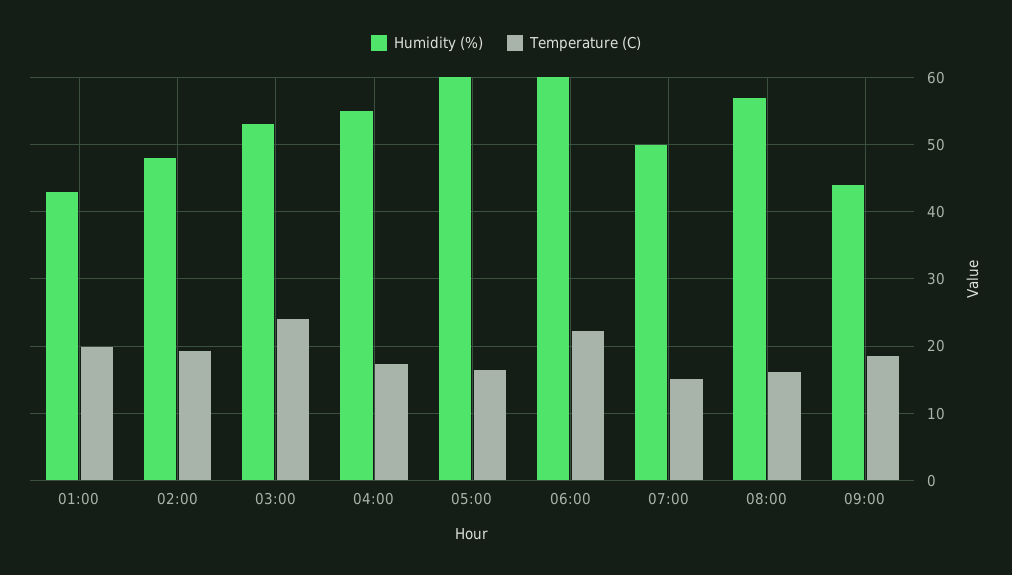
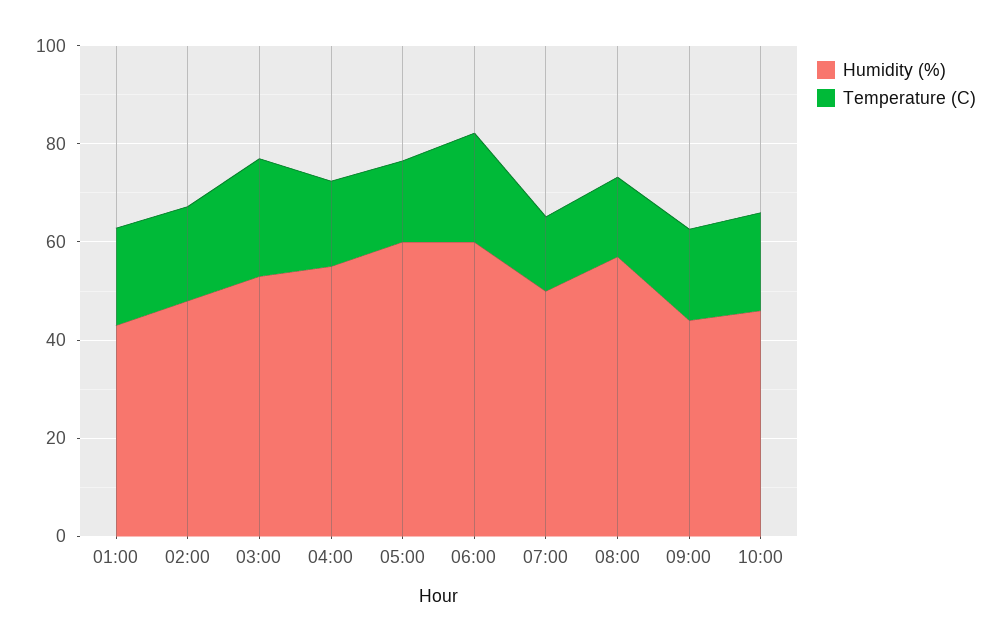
Humidity (%), 10:00: none -> 45
Temperature (C), 10:00: none -> 20

